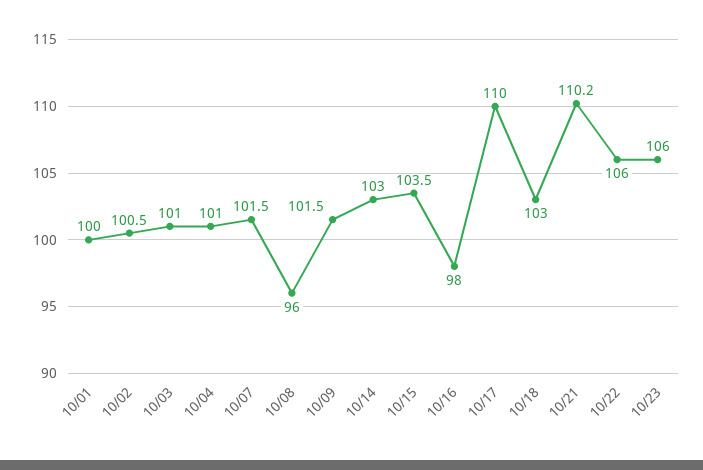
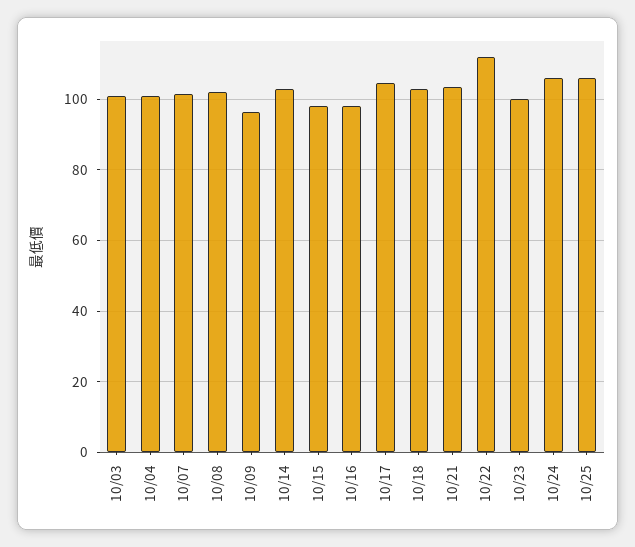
10/01: 100 -> none
10/02: 100.5 -> none
10/08: 96 -> 102
10/09: 101.5 -> 96
10/15: 103.5 -> 98
10/17: 110 -> 104
10/21: 110.2 -> 104
10/22: 106 -> 112
10/23: 106 -> 100
10/24: none -> 106
10/25: none -> 106

